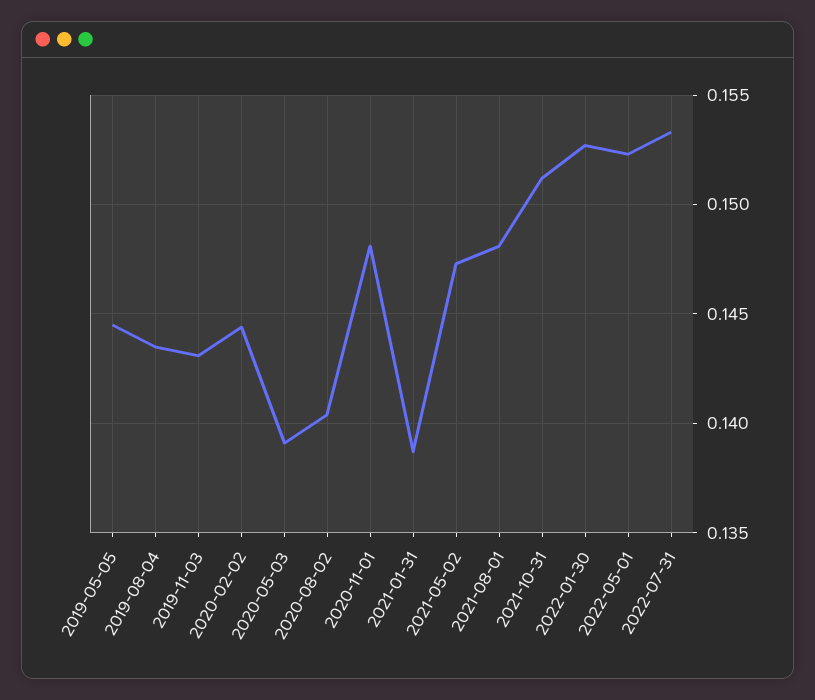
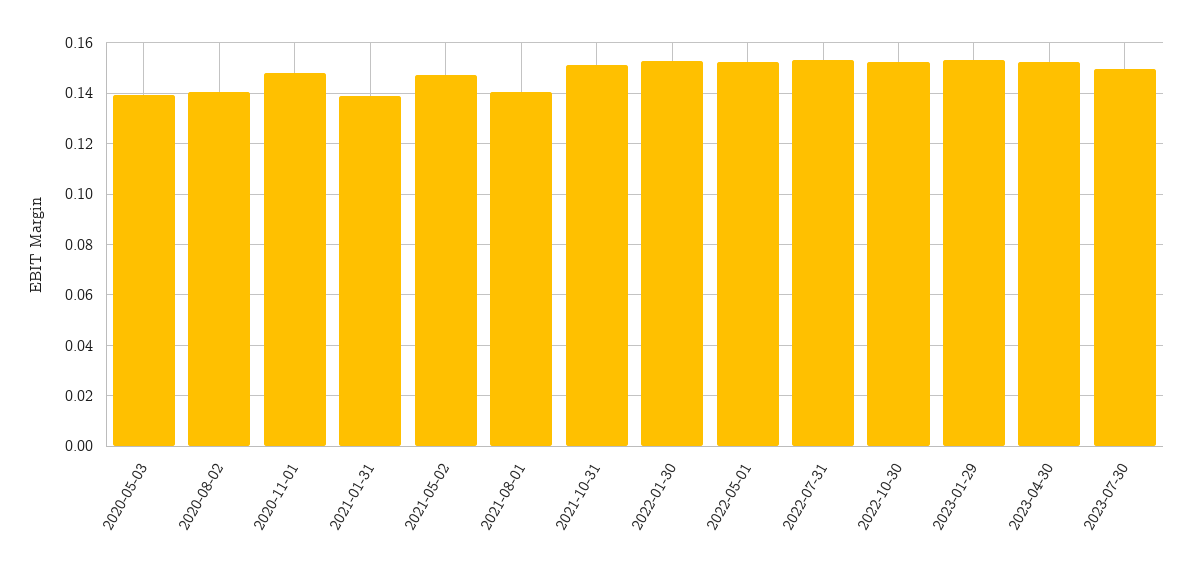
2019-05-05: 0.1445 -> none
2019-08-04: 0.1435 -> none
2019-11-03: 0.143 -> none
2020-02-02: 0.1445 -> none
2021-08-01: 0.148 -> 0.14
2022-10-30: none -> 0.1525
2023-01-29: none -> 0.1525
2023-04-30: none -> 0.1525
2023-07-30: none -> 0.15

